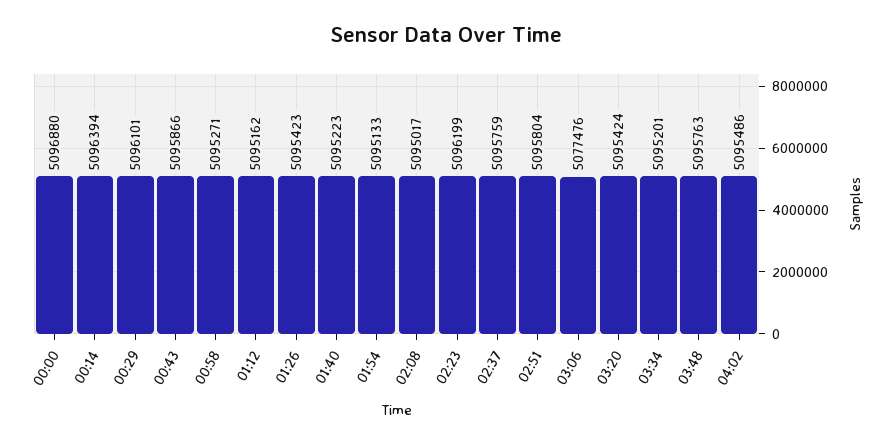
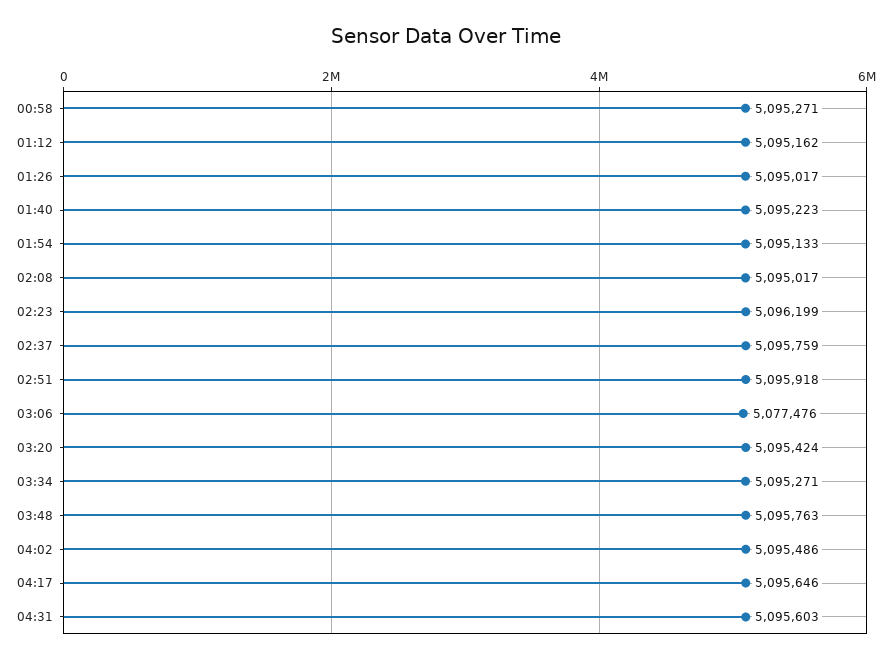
00:00: 5096880 -> none
00:14: 5096394 -> none
00:29: 5096101 -> none
00:43: 5095866 -> none
01:26: 5095423 -> 5095017
02:51: 5095804 -> 5095918
03:34: 5095201 -> 5095271
04:17: none -> 5095646
04:31: none -> 5095603

